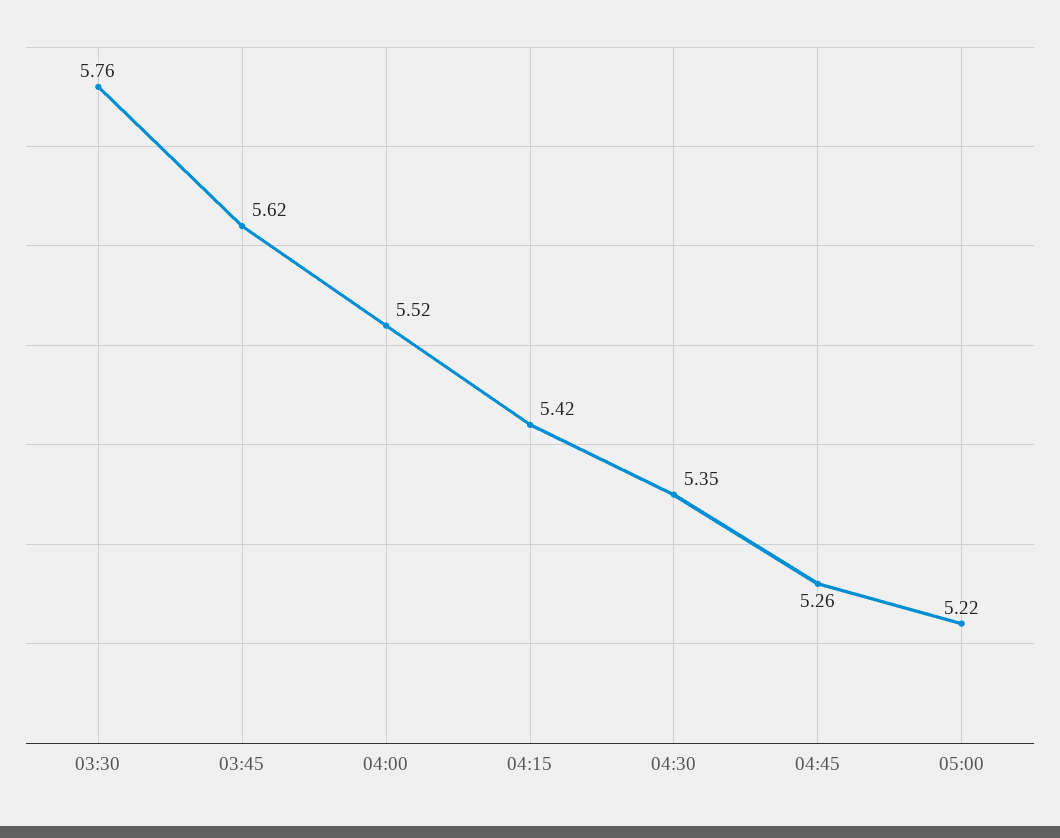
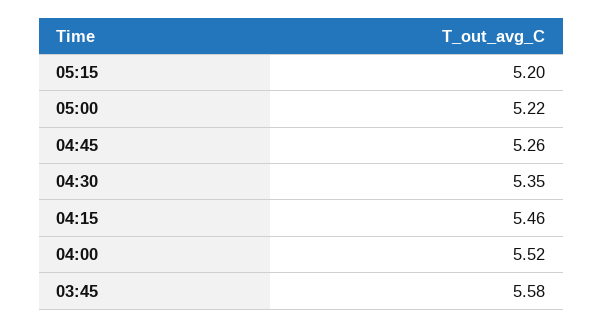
03:30: 5.76 -> none
03:45: 5.62 -> 5.58
04:15: 5.42 -> 5.46
05:15: none -> 5.2

